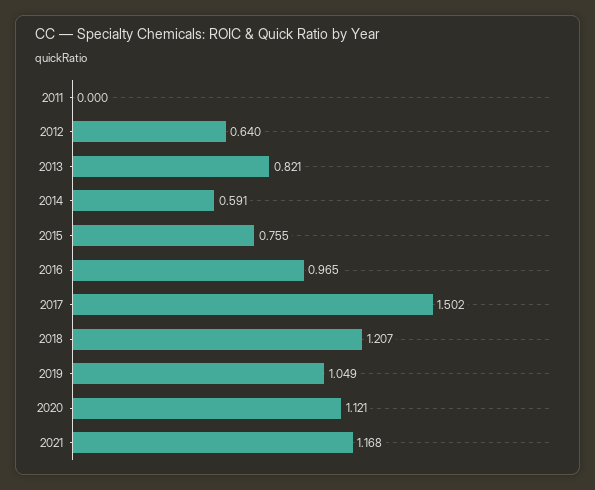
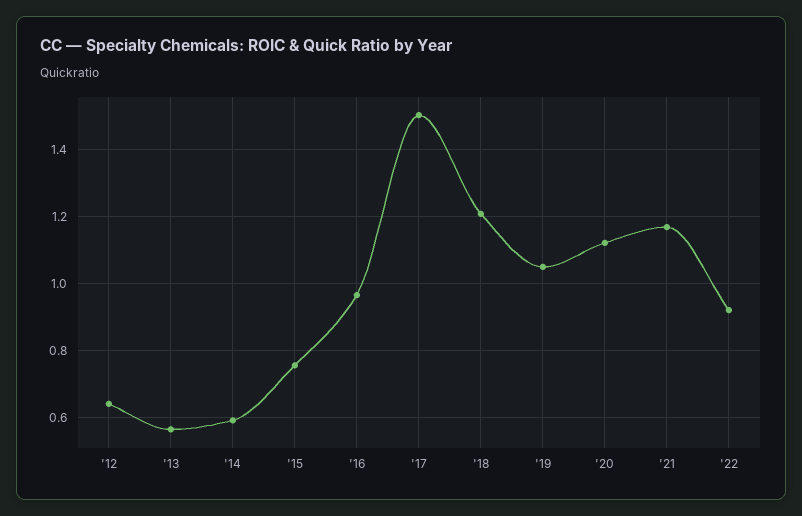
2011: 0 -> none
2013: 0.821 -> 0.56
'22: none -> 0.92

